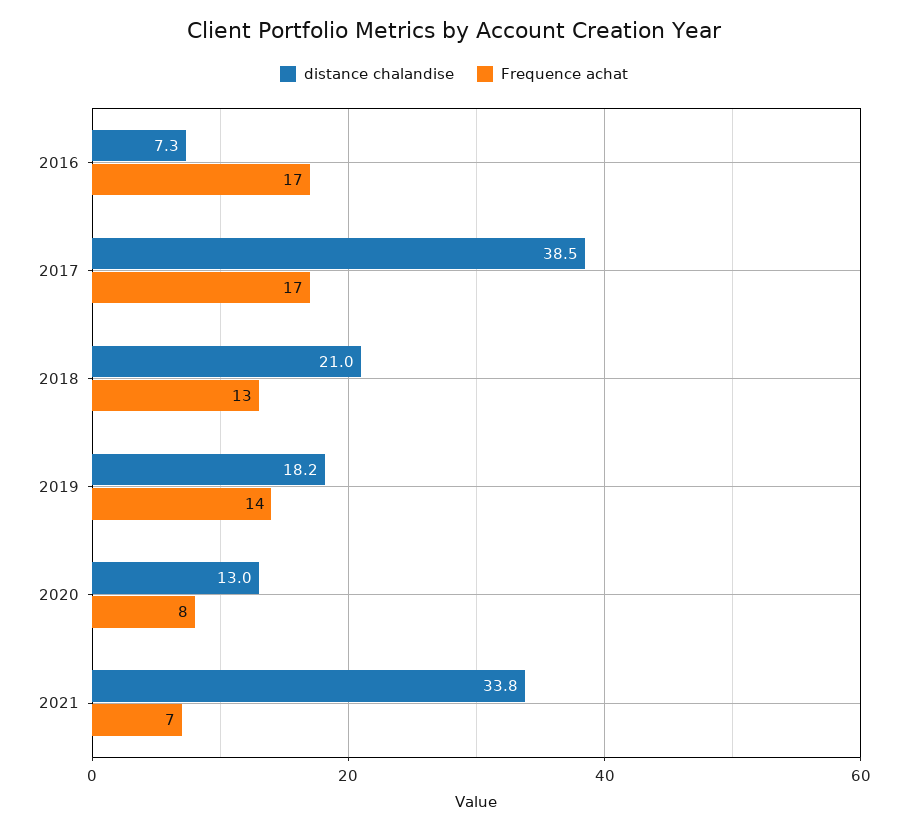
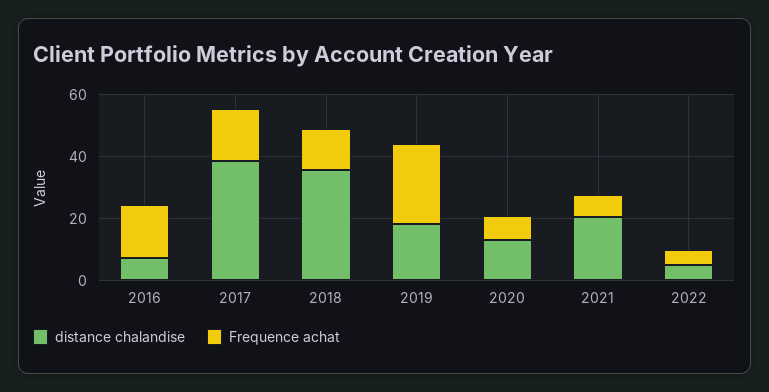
distance chalandise, 2018: 21 -> 35
Frequence achat, 2019: 14 -> 25
distance chalandise, 2021: 33.8 -> 20
distance chalandise, 2022: none -> 5
Frequence achat, 2022: none -> 5

